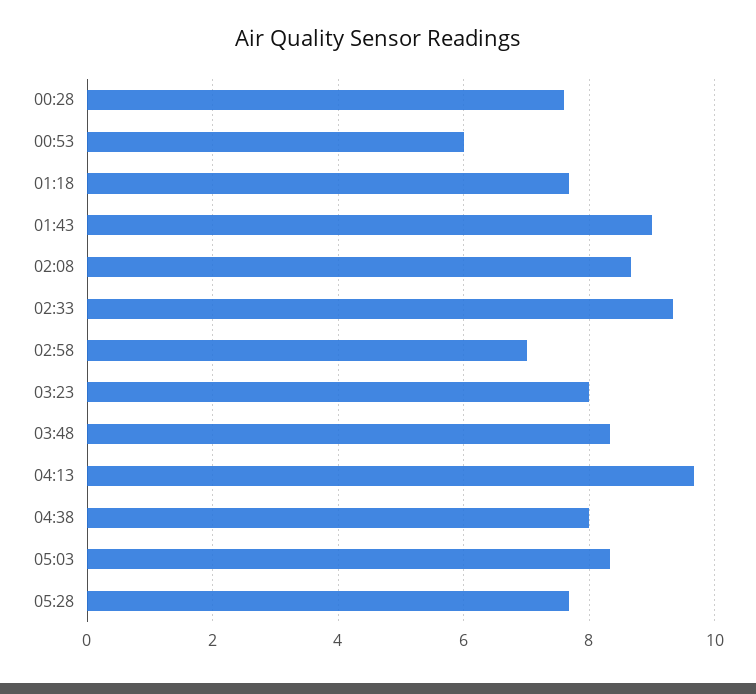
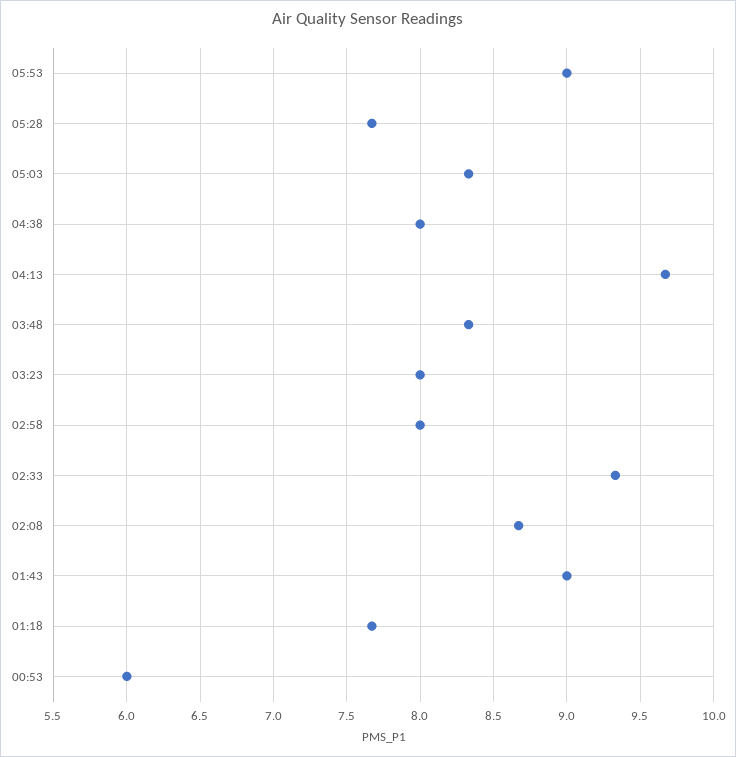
00:28: 7.6 -> none
02:58: 7 -> 8
05:53: none -> 9

